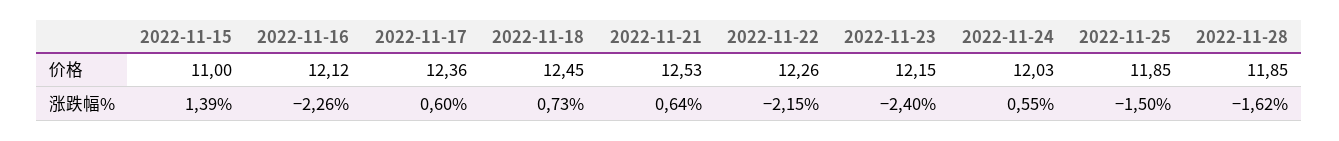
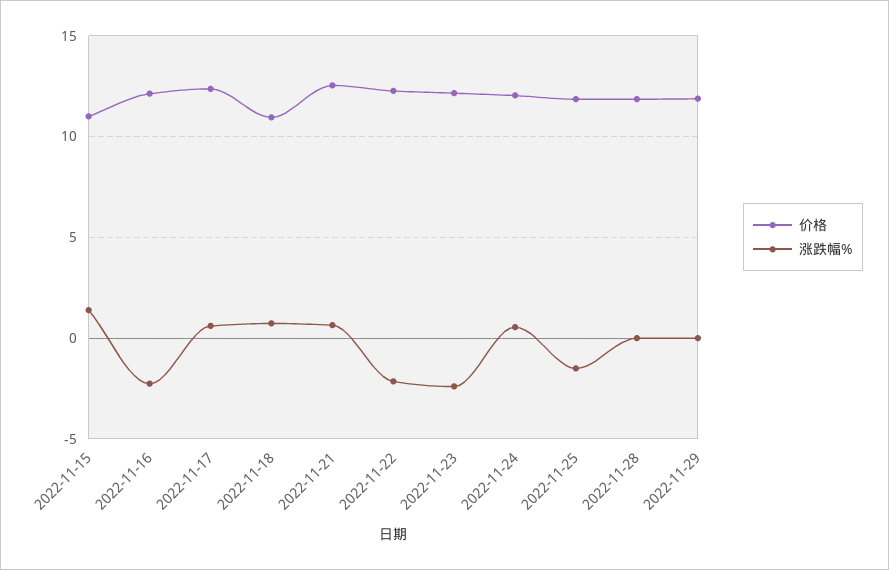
价格, 2022-11-18: 12.45 -> 11
涨跌幅%, 2022-11-28: -1.62 -> 0
价格, 2022-11-29: none -> 12
涨跌幅%, 2022-11-29: none -> 0

